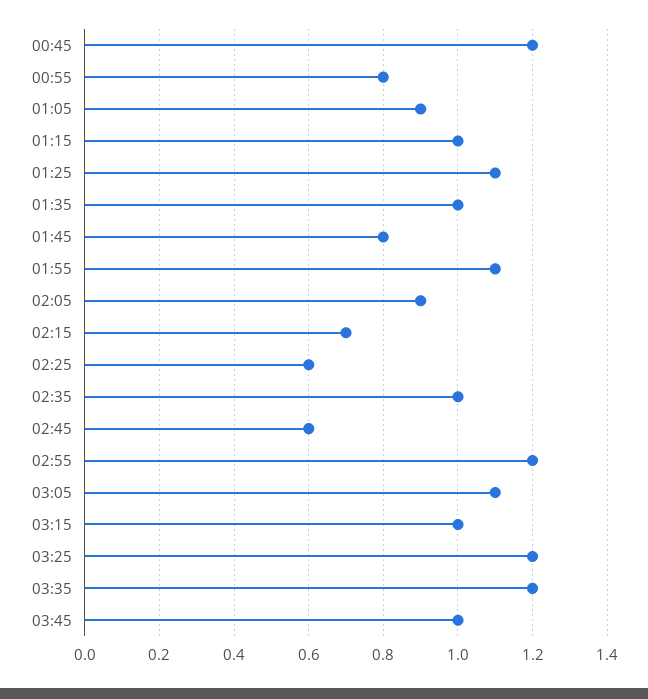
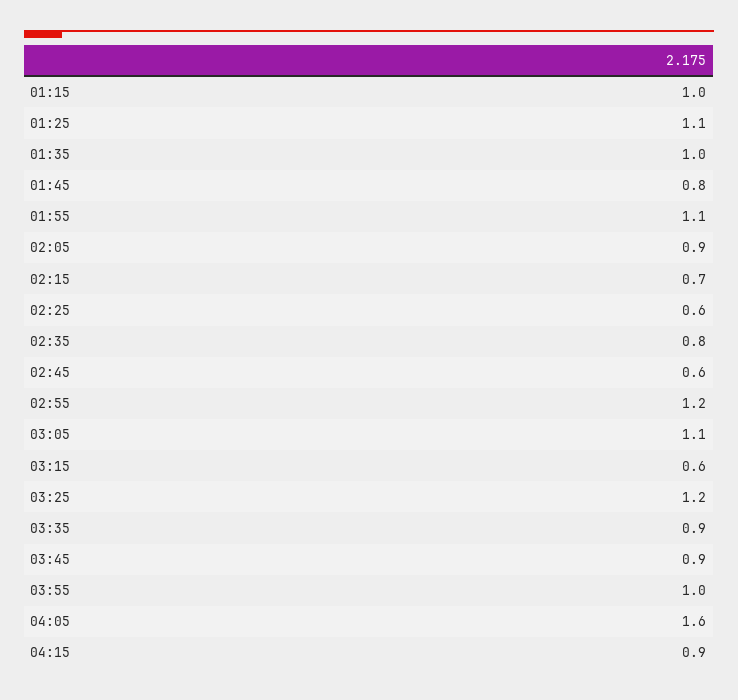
00:45: 1.2 -> none
00:55: 0.8 -> none
01:05: 0.9 -> none
02:35: 1 -> 0.8
03:15: 1 -> 0.6
03:35: 1.2 -> 0.9
03:45: 1 -> 0.9
03:55: none -> 1
04:05: none -> 1.6
04:15: none -> 0.9

